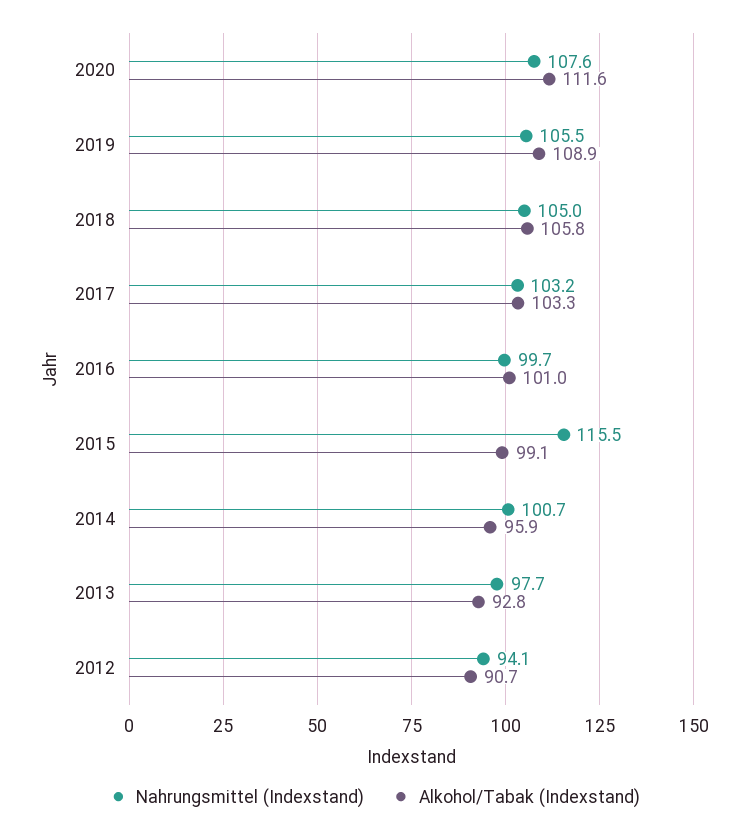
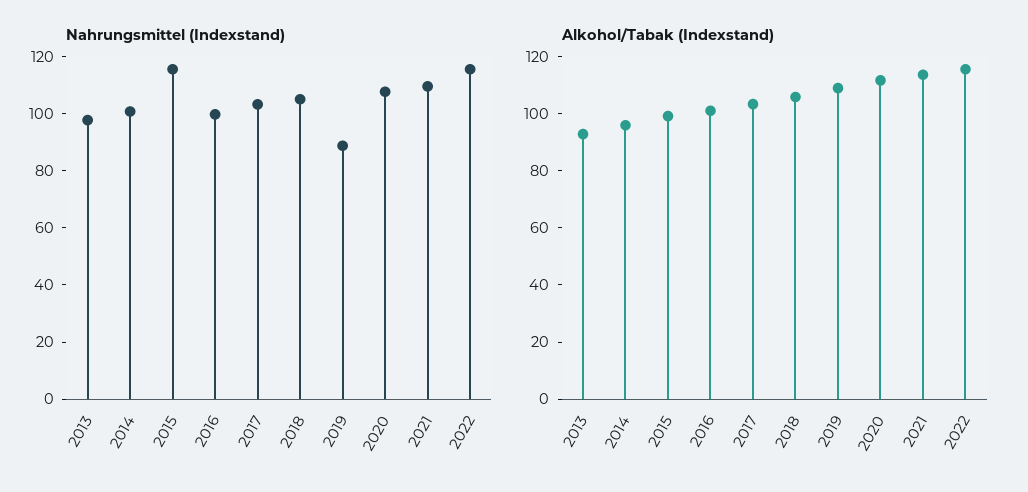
Nahrungsmittel (Indexstand), 2019: 105.5 -> 90
Nahrungsmittel (Indexstand), 2012: 94.1 -> none
Alkohol/Tabak (Indexstand), 2012: 90.7 -> none
Nahrungsmittel (Indexstand), 2021: none -> 110
Nahrungsmittel (Indexstand), 2022: none -> 115
Alkohol/Tabak (Indexstand), 2021: none -> 115
Alkohol/Tabak (Indexstand), 2022: none -> 115

